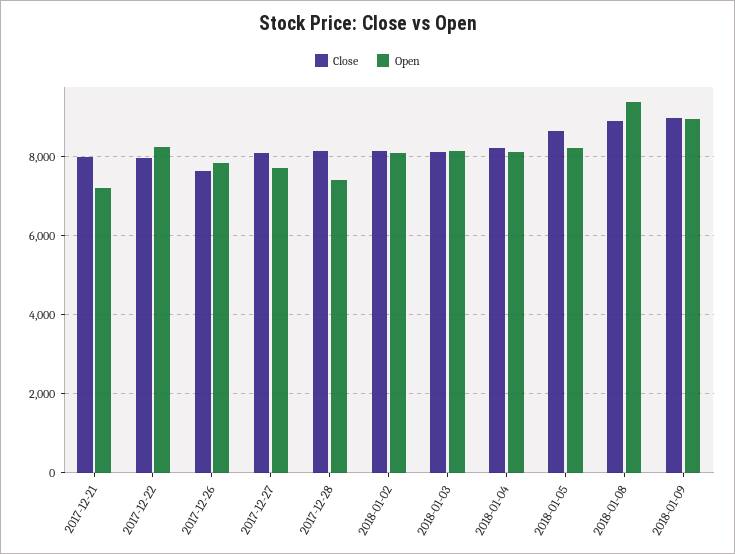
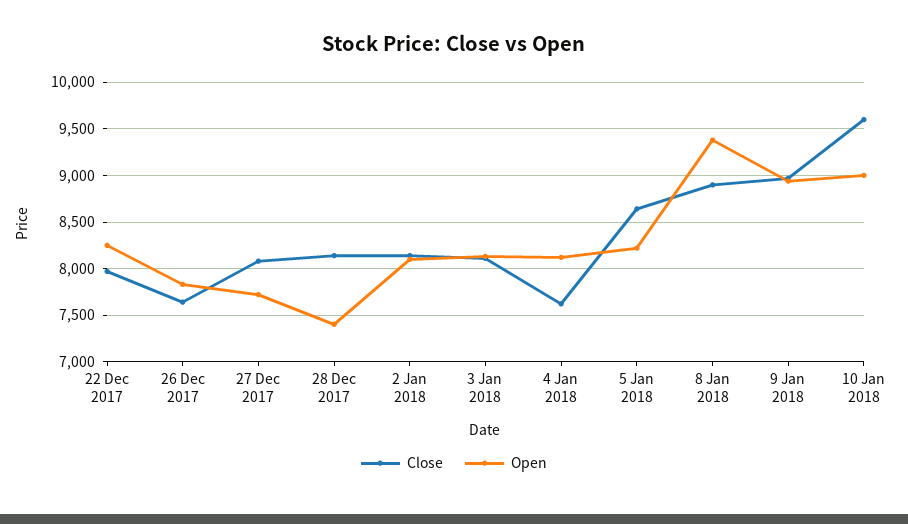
Close, 2017-12-21: 8000 -> none
Open, 2017-12-21: 7200 -> none
Close, 2018-01-04: 8200 -> 7600
Close, 10 Jan 2018: none -> 9600
Open, 10 Jan 2018: none -> 9000

